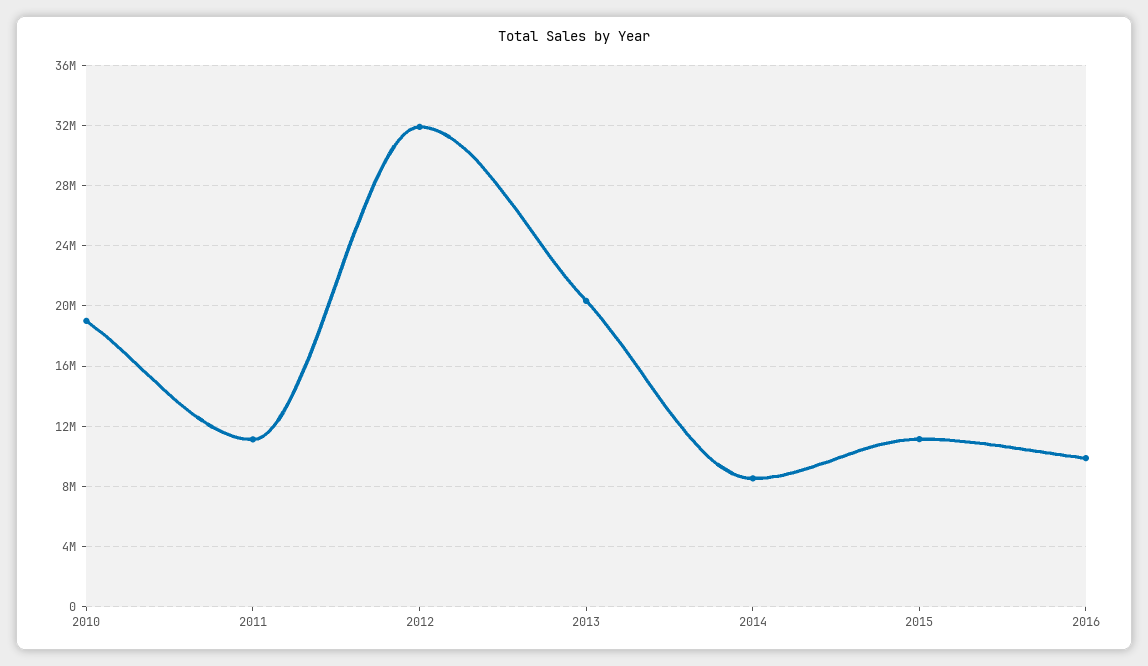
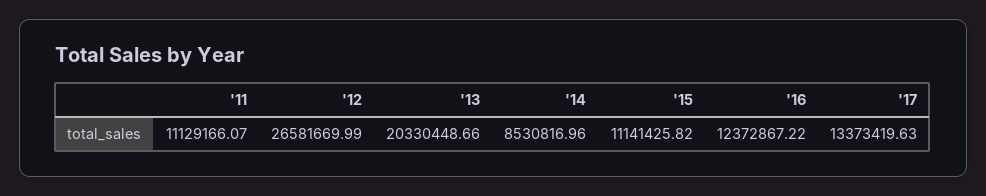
2010: 19000000 -> none
2012: 32000000 -> 26581669.99
2016: 10000000 -> 12372867.22
'17: none -> 13373419.63

